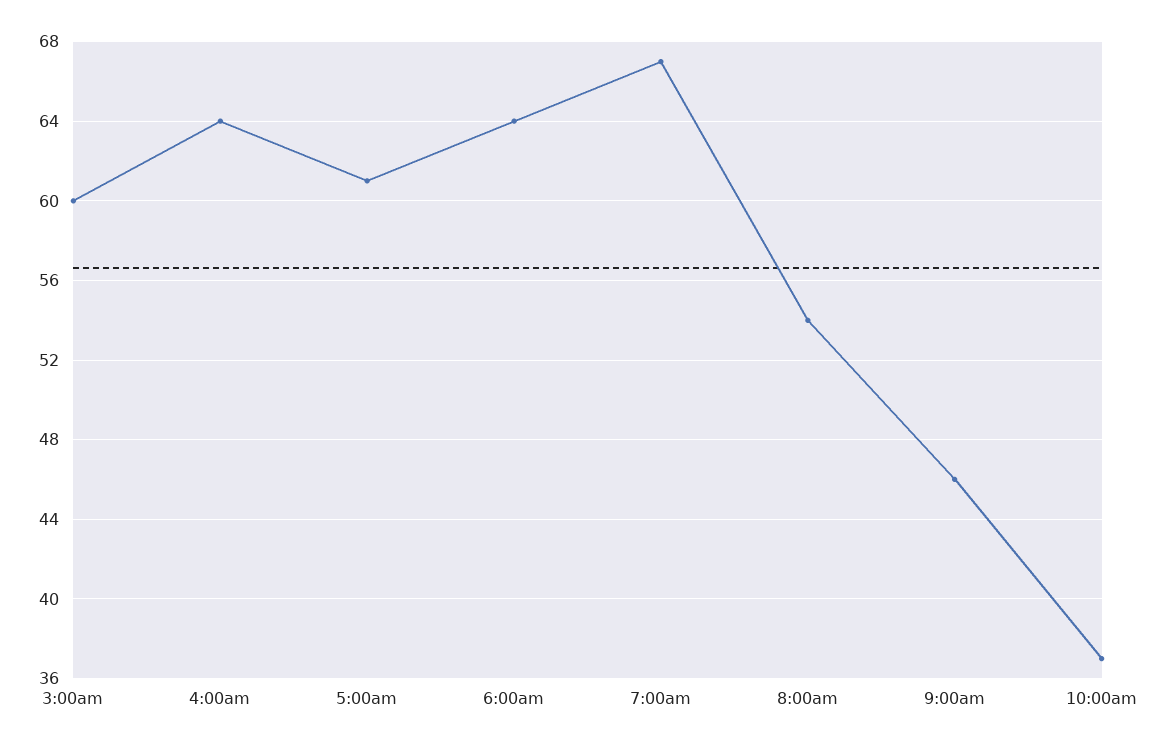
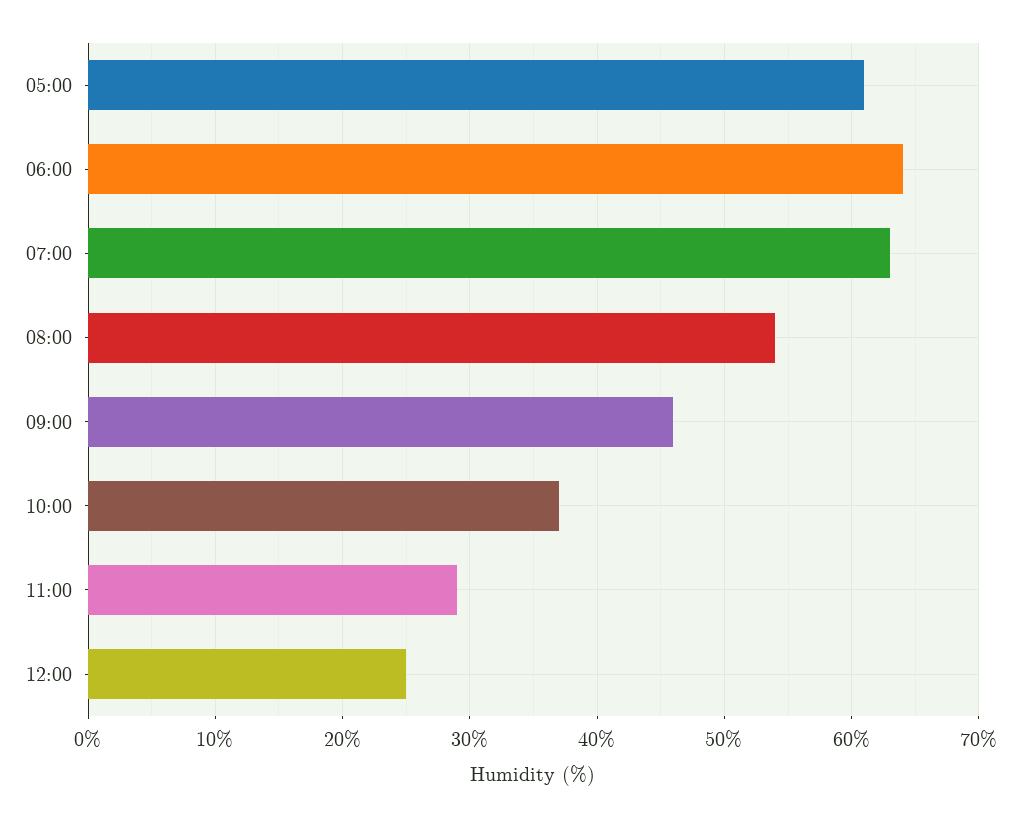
3:00am: 60 -> none
4:00am: 64 -> none
7:00am: 67 -> 63
11:00: none -> 29
12:00: none -> 25

